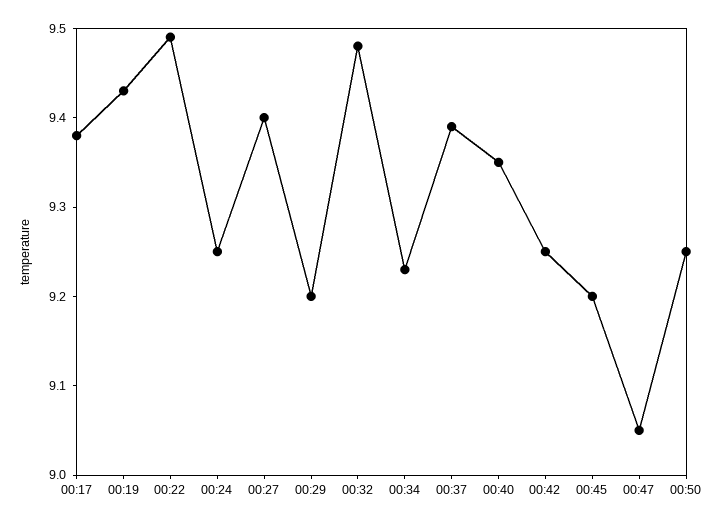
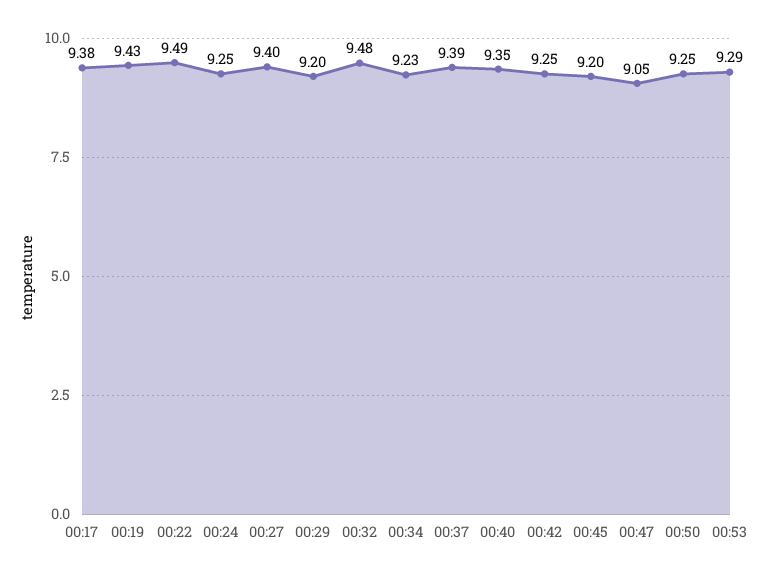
00:53: none -> 9.29

